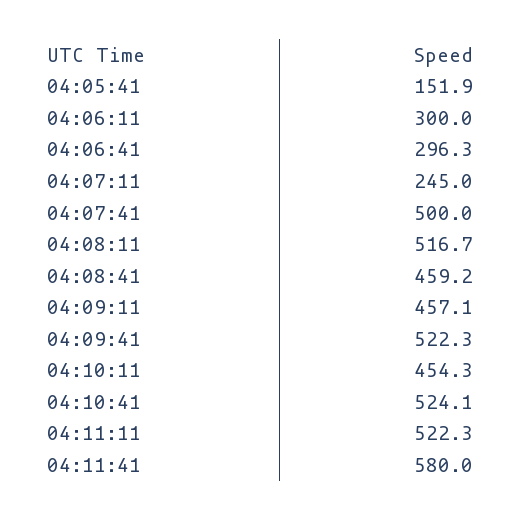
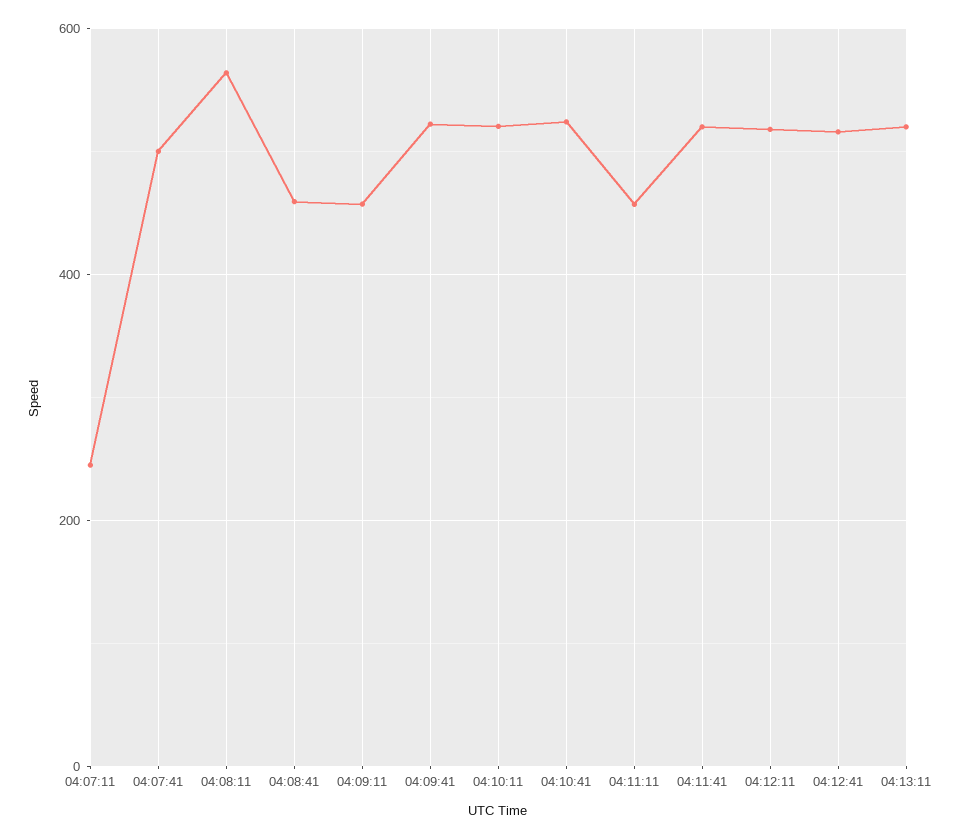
04:05:41: 151.9 -> none
04:06:11: 300 -> none
04:06:41: 296.3 -> none
04:08:11: 516.7 -> 560
04:10:11: 454.3 -> 520
04:11:11: 522.3 -> 460
04:11:41: 580 -> 520
04:12:11: none -> 520
04:12:41: none -> 520
04:13:11: none -> 520

